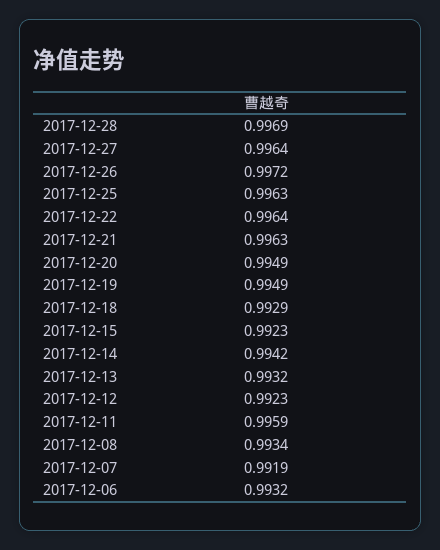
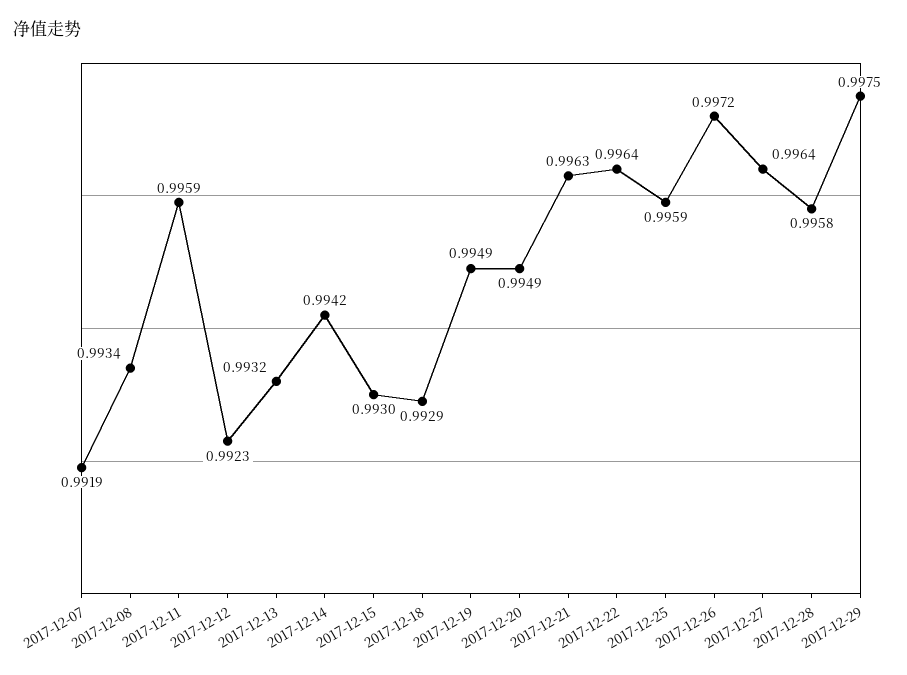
2017-12-28: 0.9969 -> 0.9958
2017-12-25: 0.9963 -> 0.9959
2017-12-15: 0.9923 -> 0.993
2017-12-06: 0.9932 -> none
2017-12-29: none -> 0.9975

